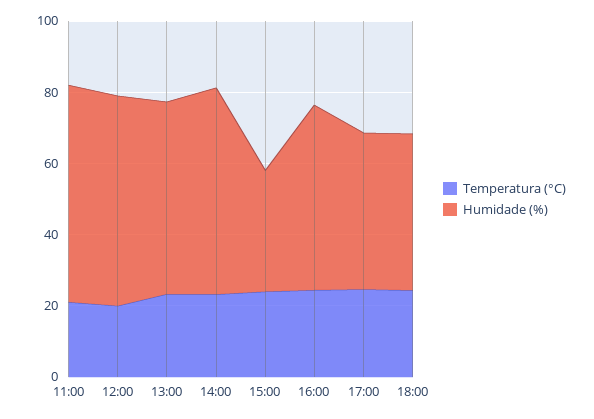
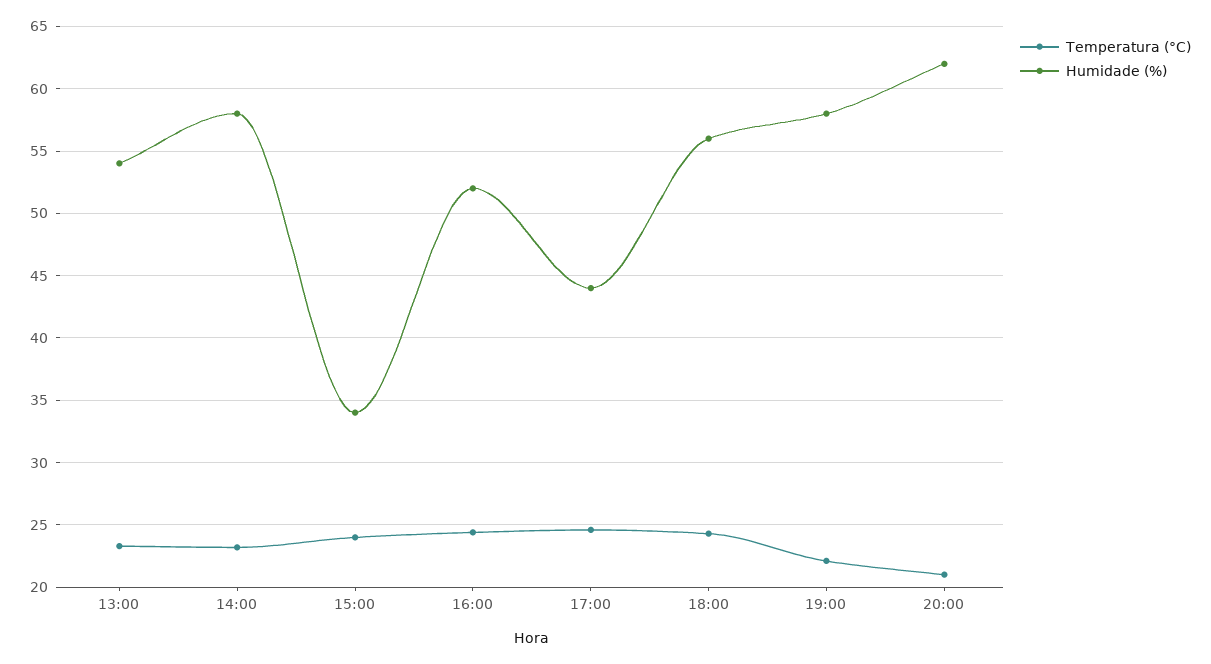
Temperatura (°C), 11:00: 20 -> none
Humidade (%), 11:00: 60 -> none
Temperatura (°C), 12:00: 20 -> none
Humidade (%), 12:00: 60 -> none
Humidade (%), 18:00: 45 -> 56
Temperatura (°C), 19:00: none -> 22
Humidade (%), 19:00: none -> 58
Temperatura (°C), 20:00: none -> 21
Humidade (%), 20:00: none -> 62

